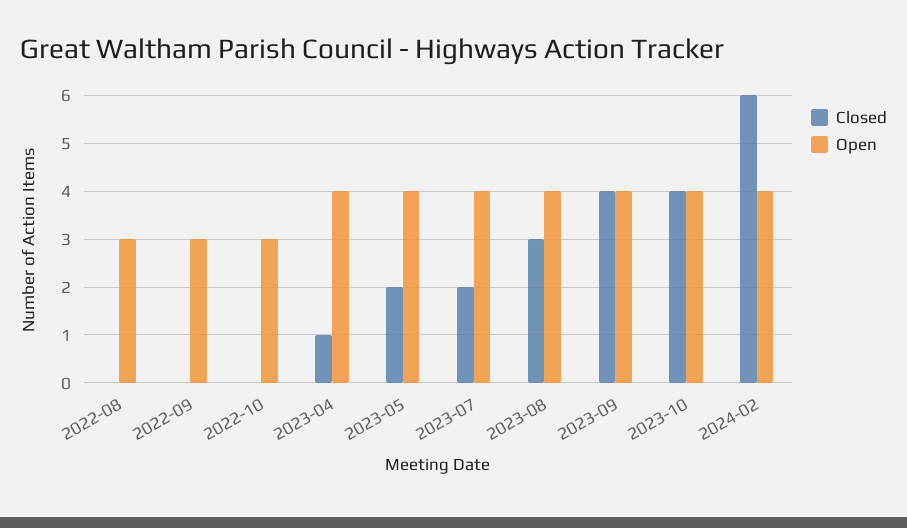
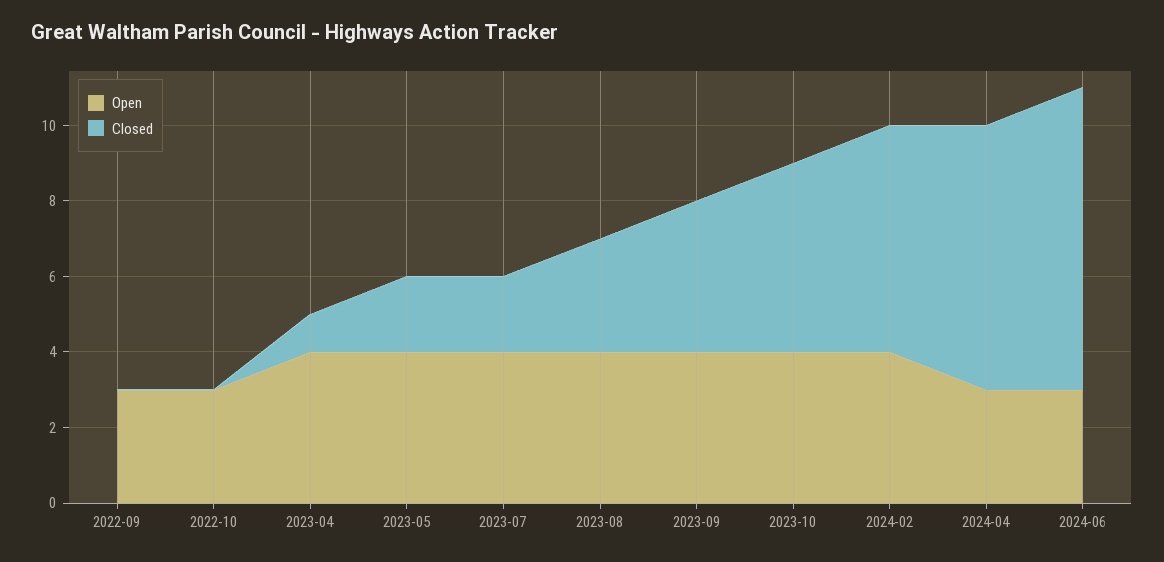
Closed, 2022-08: 0 -> none
Open, 2022-08: 3 -> none
Closed, 2023-10: 4 -> 5
Open, 2024-04: none -> 3
Closed, 2024-04: none -> 7
Open, 2024-06: none -> 3
Closed, 2024-06: none -> 8

